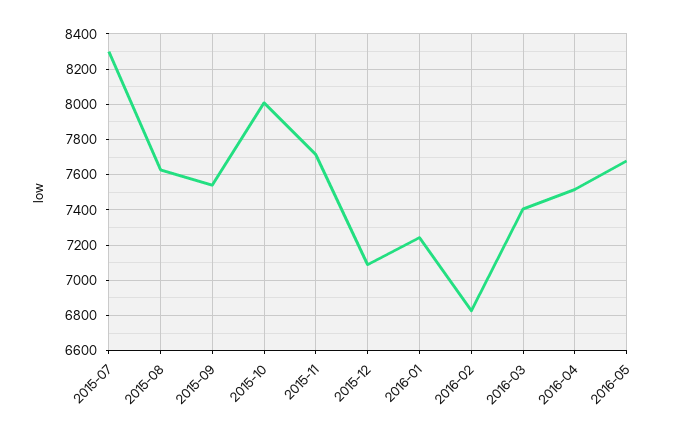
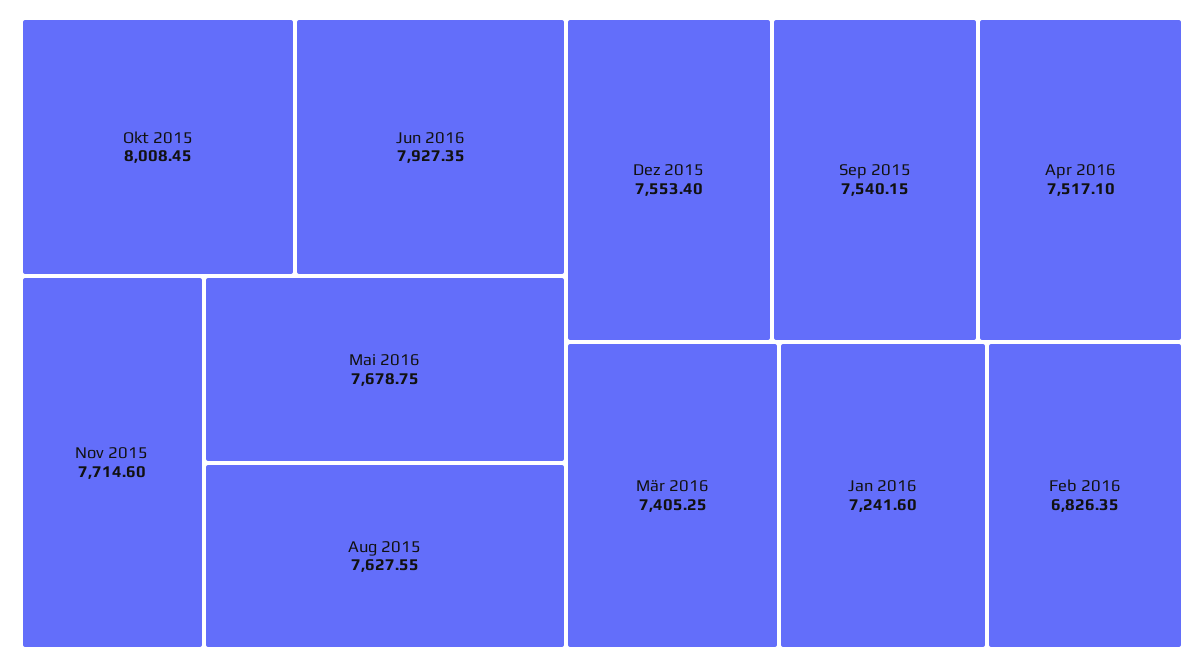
2015-07: 8300 -> none
2015-12: 7100 -> 7553.4
Jun 2016: none -> 7927.35

